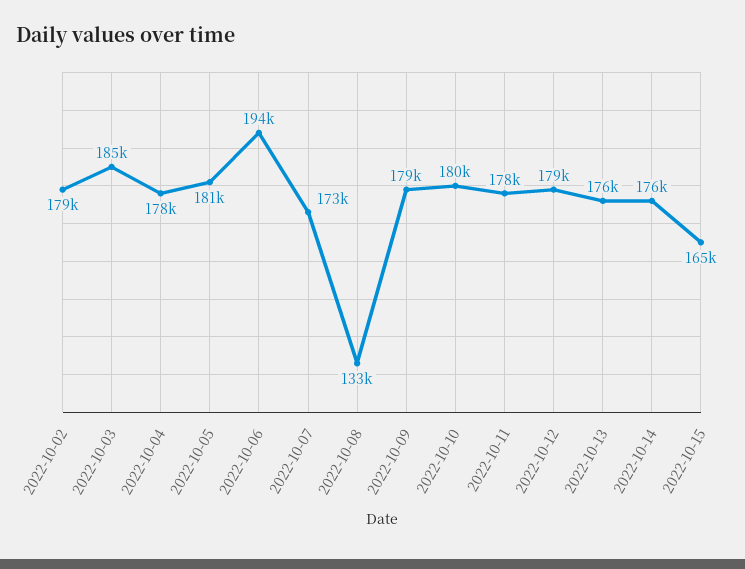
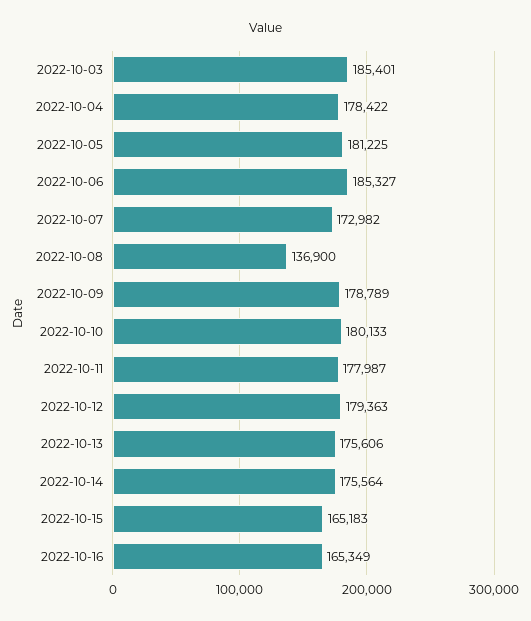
2022-10-02: 179000 -> none
2022-10-06: 194000 -> 185327
2022-10-08: 133000 -> 136900
2022-10-16: none -> 165349

